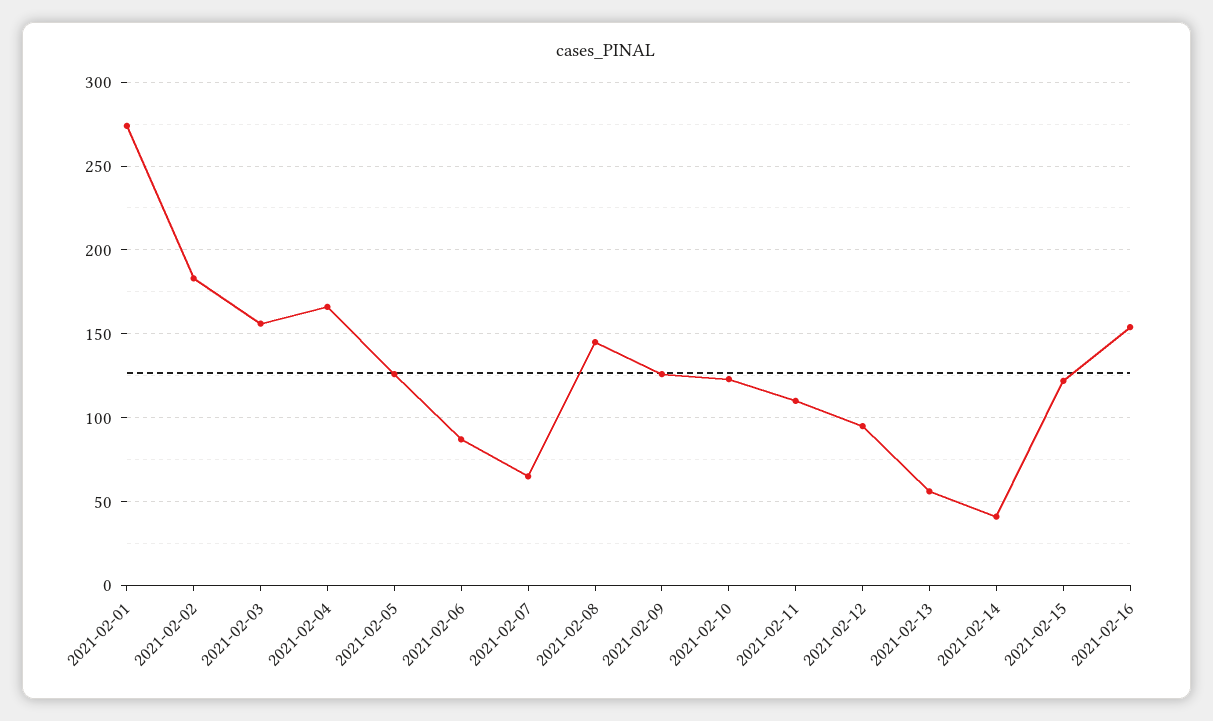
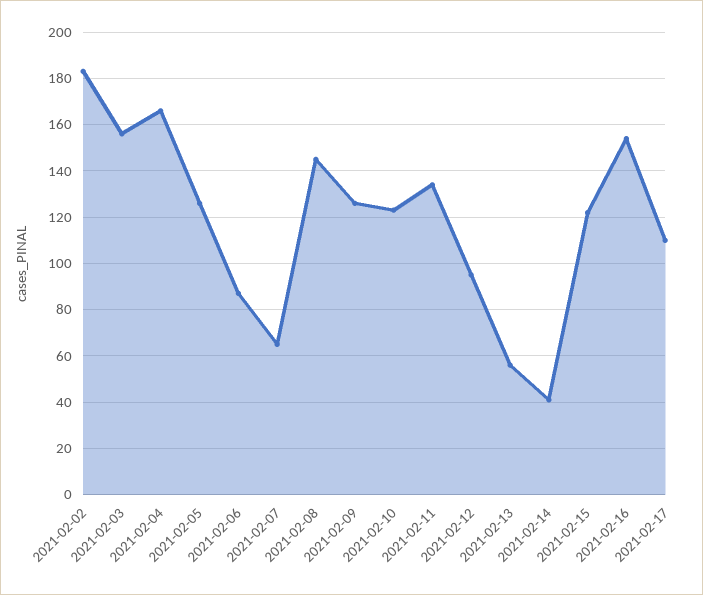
2021-02-01: 275 -> none
2021-02-11: 110 -> 135
2021-02-17: none -> 110

